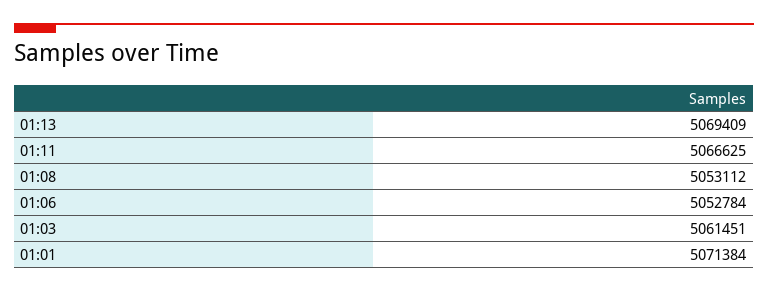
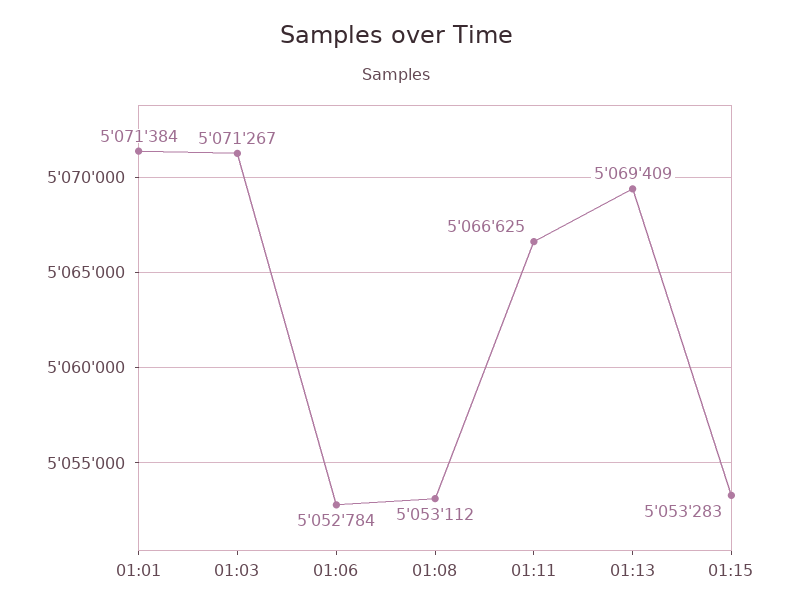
01:03: 5061451 -> 5071267
01:15: none -> 5053283

